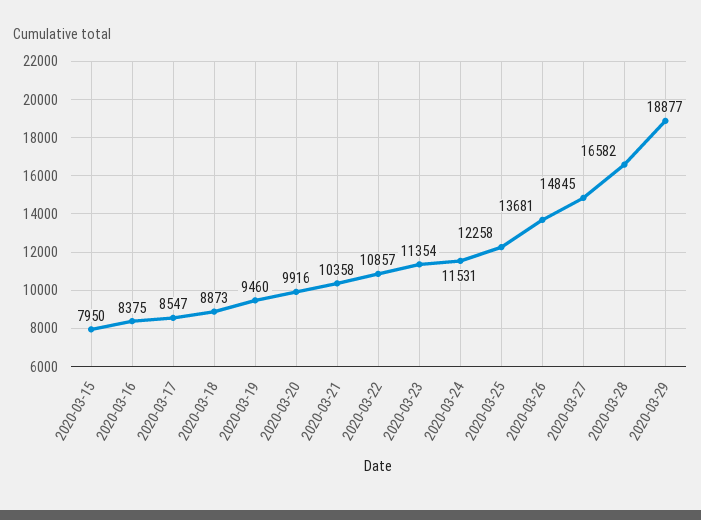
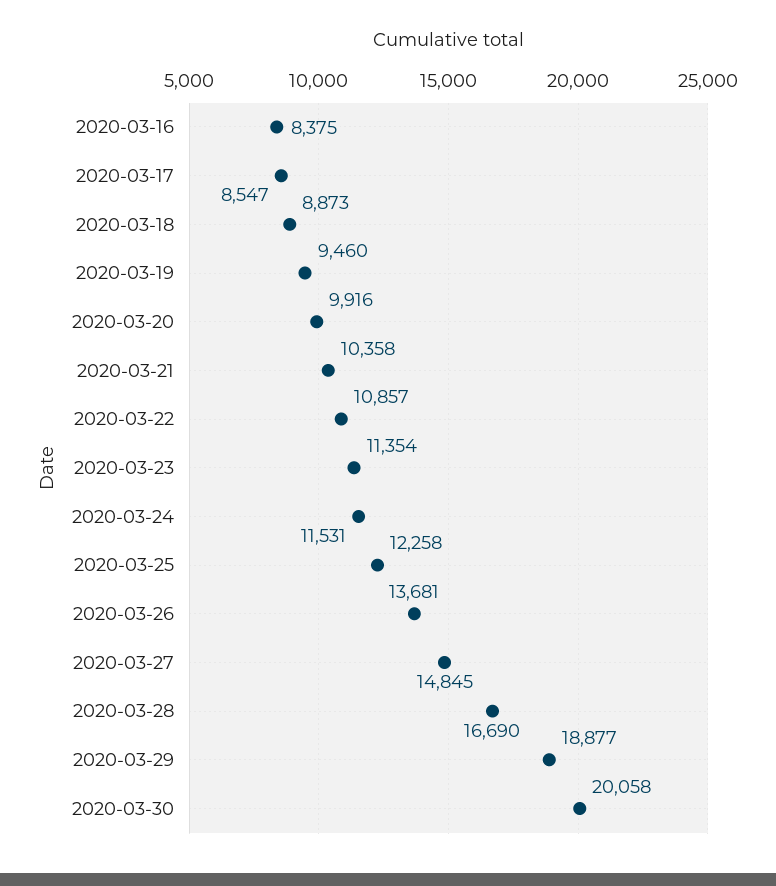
2020-03-15: 7950 -> none
2020-03-28: 16582 -> 16690
2020-03-30: none -> 20058

